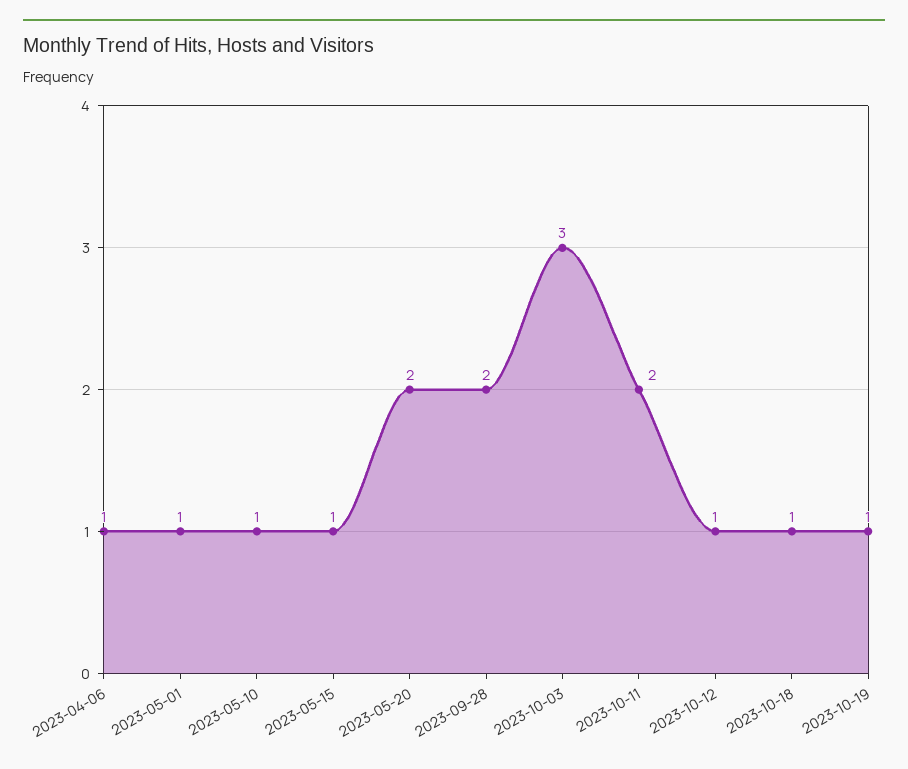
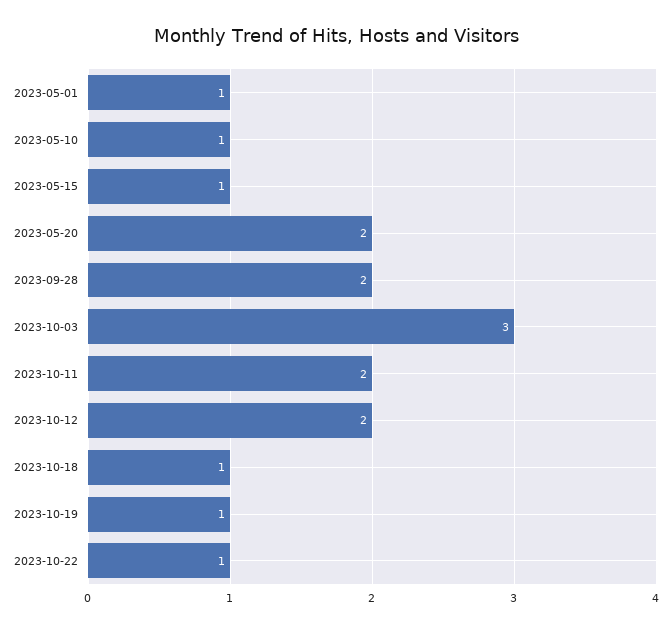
2023-04-06: 1 -> none
2023-10-12: 1 -> 2
2023-10-22: none -> 1

